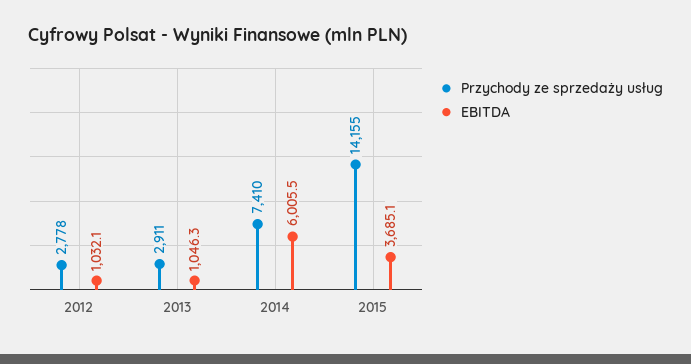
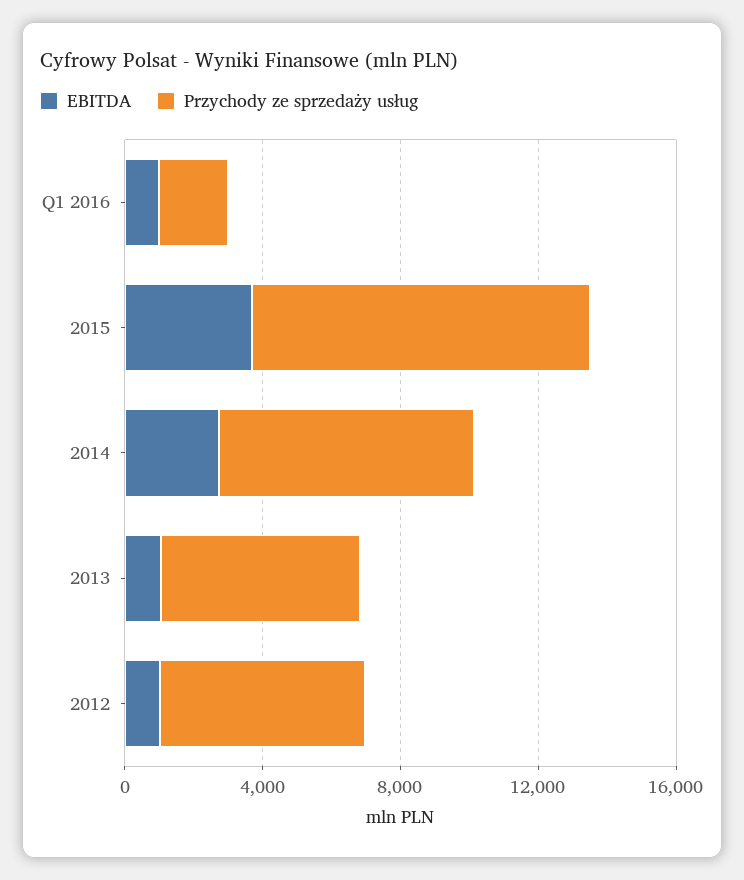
Przychody ze sprzedaży usług, 2012: 2778 -> 6000
Przychody ze sprzedaży usług, 2013: 2911 -> 6000
EBITDA, 2014: 6005.5 -> 3000
Przychody ze sprzedaży usług, 2015: 14155 -> 10000
EBITDA, Q1 2016: none -> 1000
Przychody ze sprzedaży usług, Q1 2016: none -> 2000

